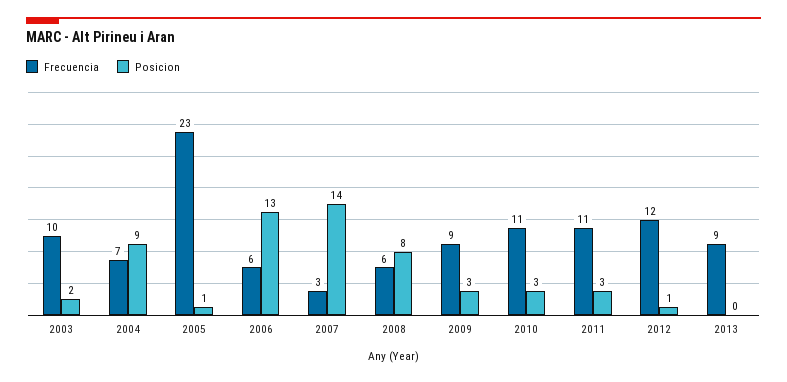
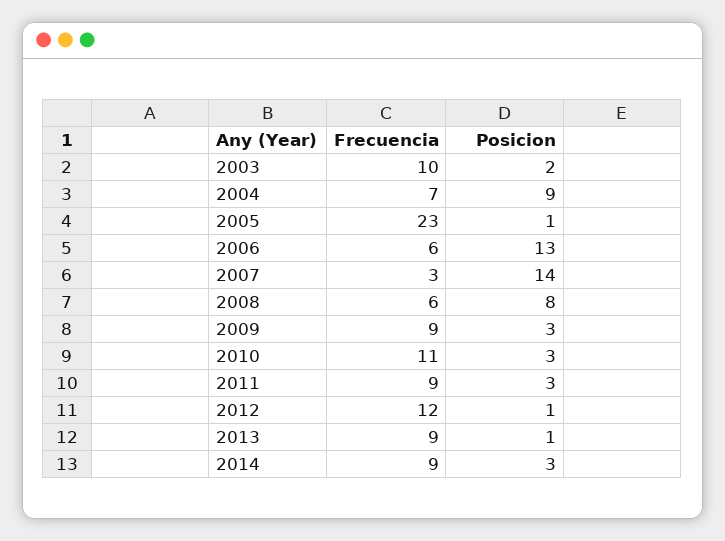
Frecuencia, 2011: 11 -> 9
Posicion, 2013: 0 -> 1
Frecuencia, 2014: none -> 9
Posicion, 2014: none -> 3

